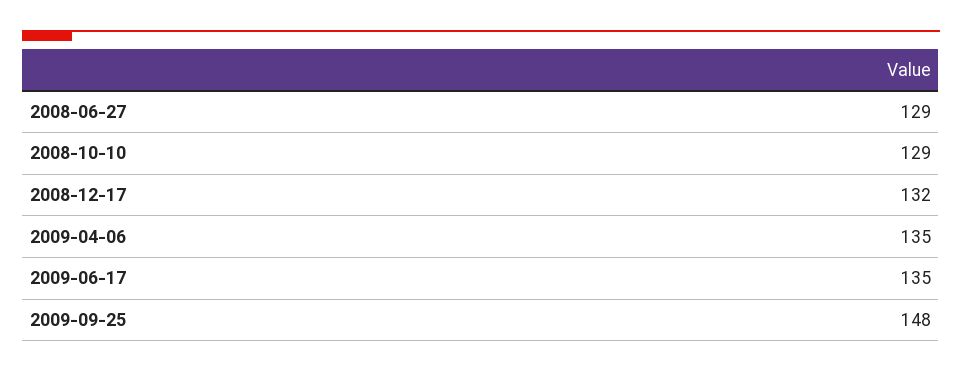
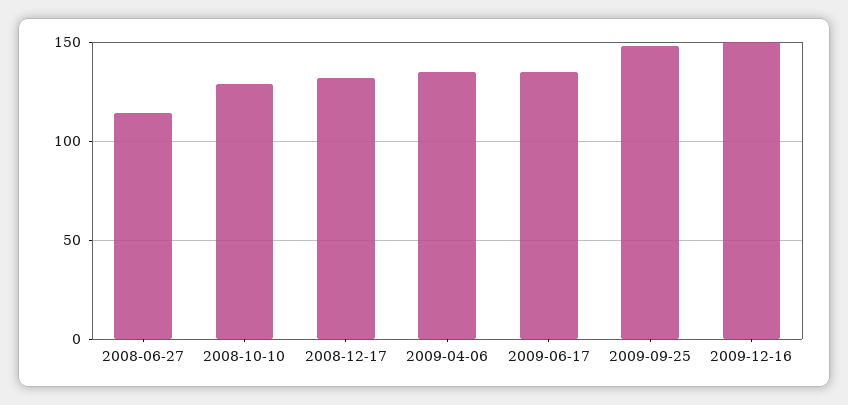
2008-06-27: 129 -> 115
2009-12-16: none -> 150

